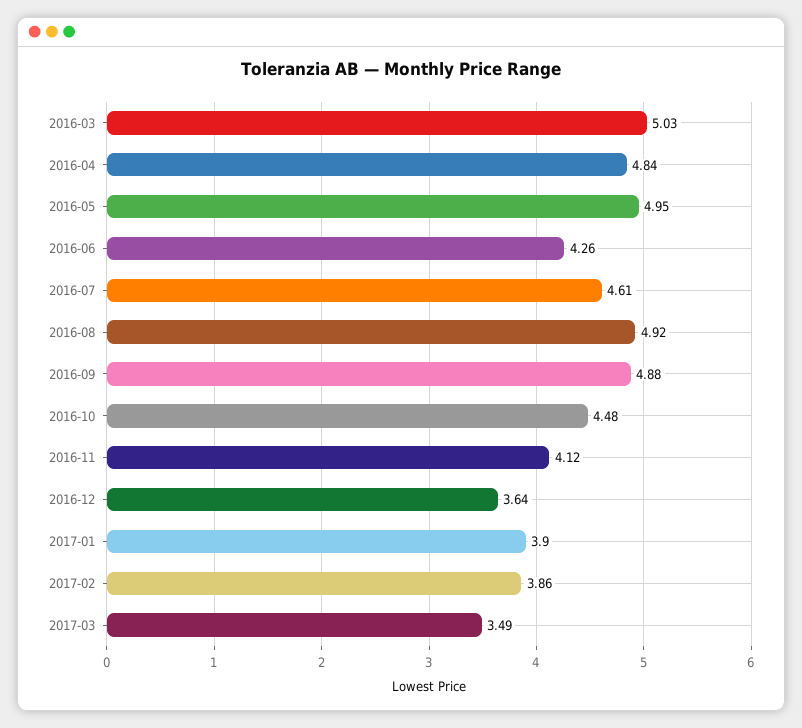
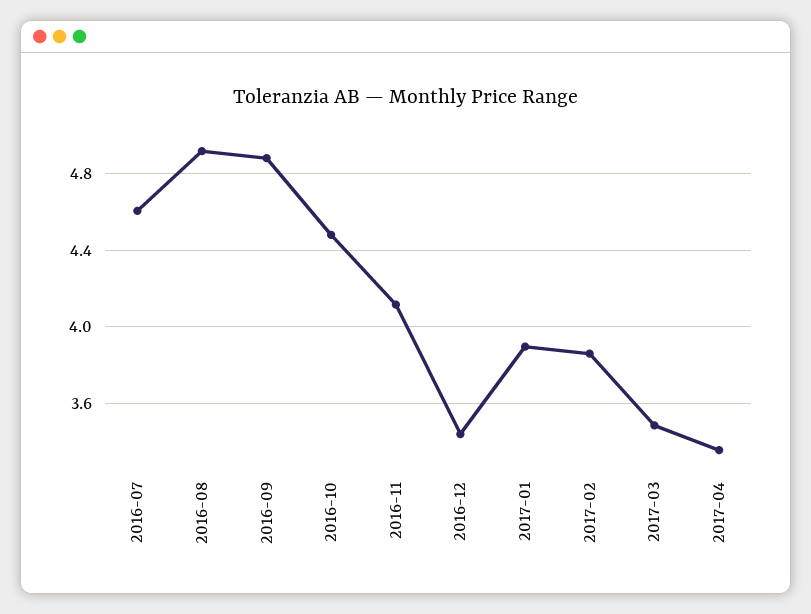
2016-03: 5.03 -> none
2016-04: 4.84 -> none
2016-05: 4.95 -> none
2016-06: 4.26 -> none
2016-12: 3.64 -> 3.45
2017-04: none -> 3.35

